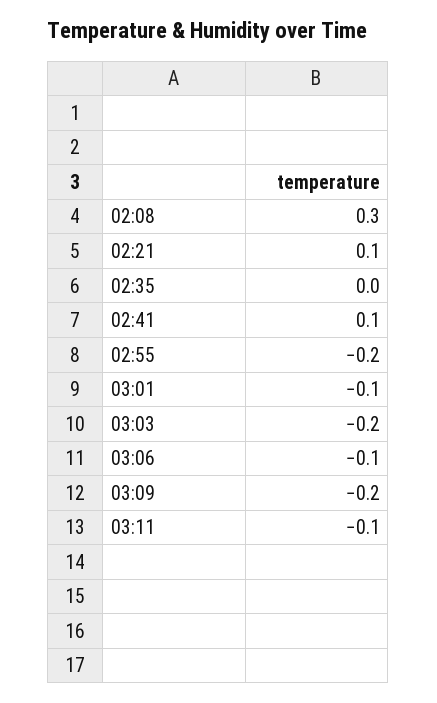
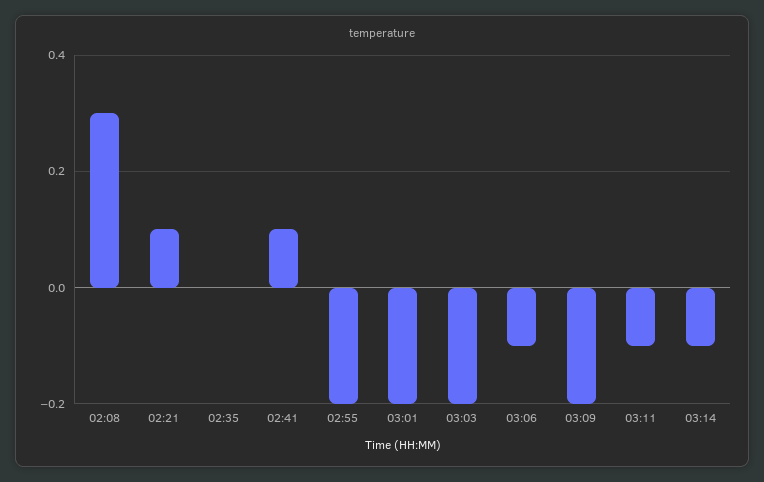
03:01: -0.1 -> -0.2
03:14: none -> -0.1

